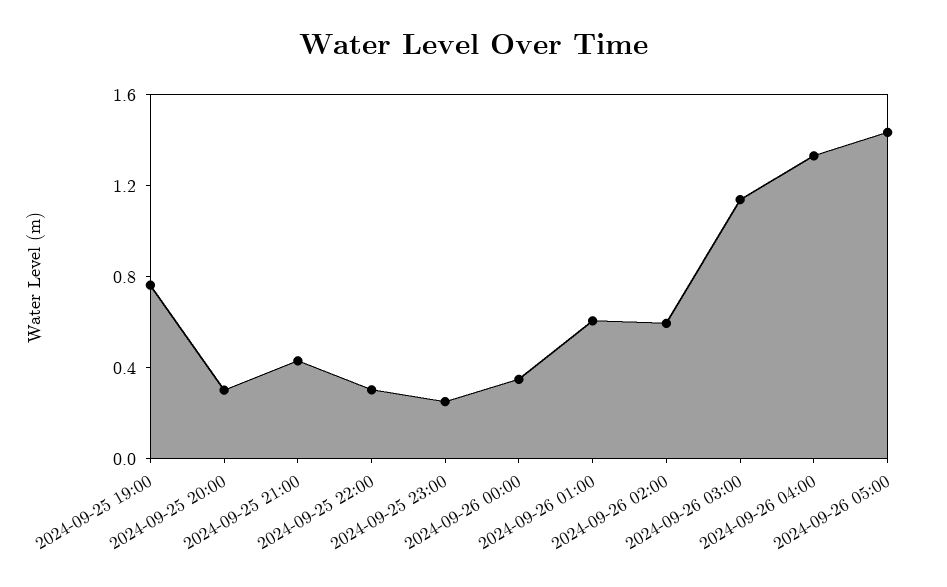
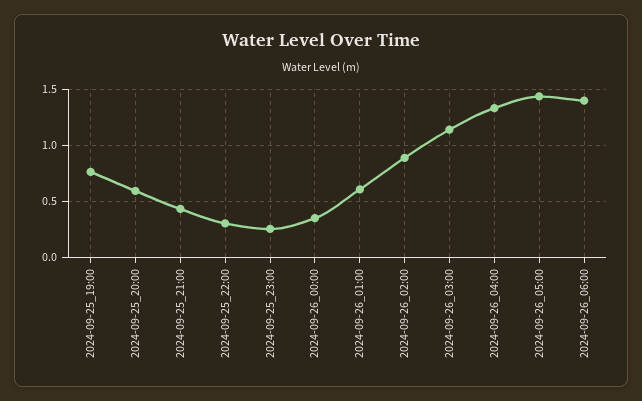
2024-09-25 20:00: 0.3 -> 0.6
2024-09-26 02:00: 0.6 -> 0.9
2024-09-26_06:00: none -> 1.4

